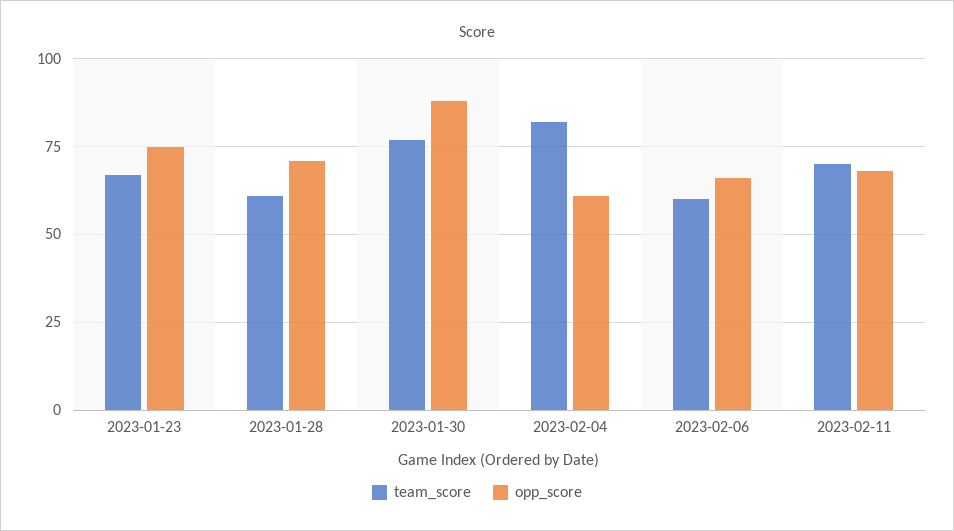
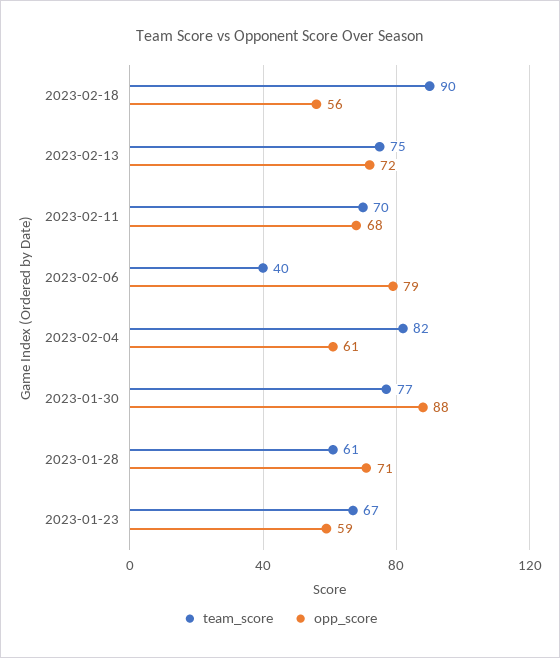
opp_score, 2023-01-23: 75 -> 59
team_score, 2023-02-06: 60 -> 40
opp_score, 2023-02-06: 65 -> 79
team_score, 2023-02-18: none -> 90
opp_score, 2023-02-18: none -> 56
team_score, 2023-02-13: none -> 75
opp_score, 2023-02-13: none -> 72

